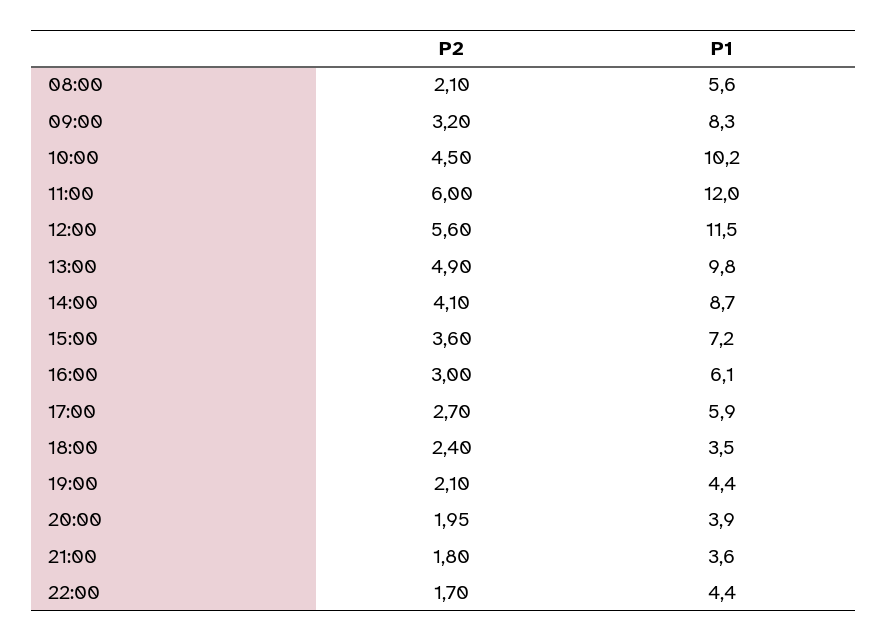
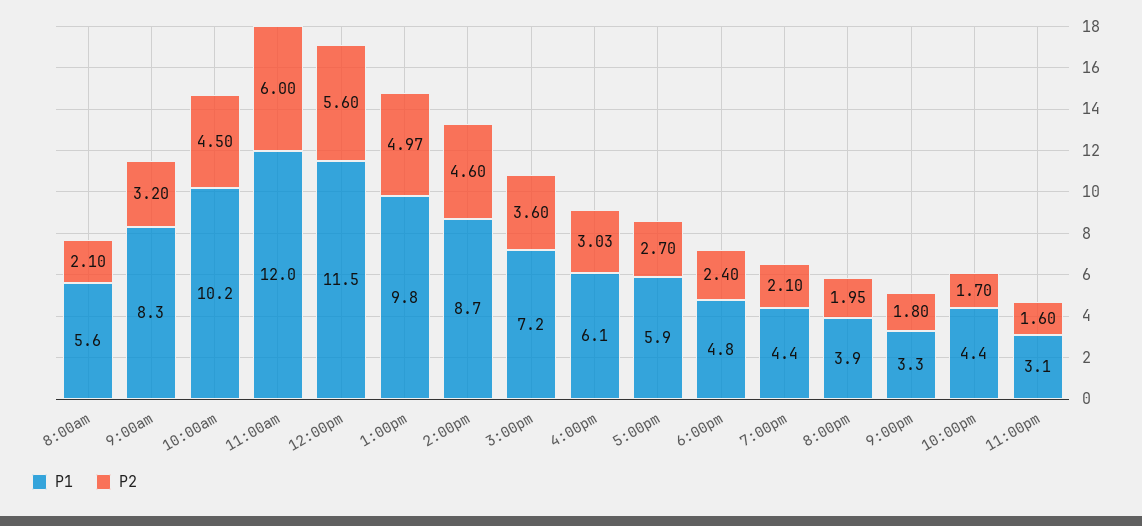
P2, 13:00: 4.9 -> 4.97
P2, 14:00: 4.1 -> 4.6
P2, 16:00: 3 -> 3.03
P1, 18:00: 3.5 -> 4.8
P1, 21:00: 3.6 -> 3.3
P1, 11:00pm: none -> 3.1
P2, 11:00pm: none -> 1.6

